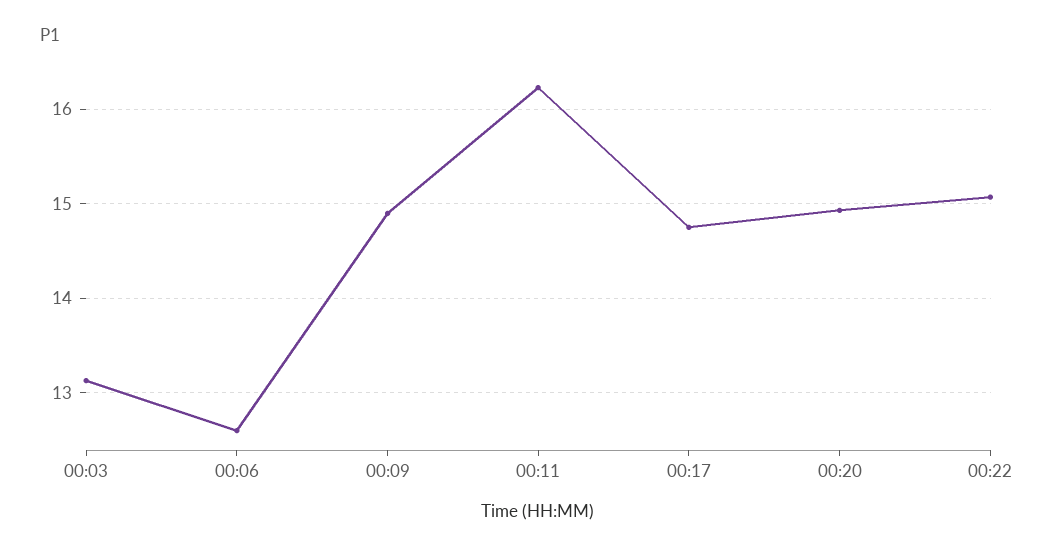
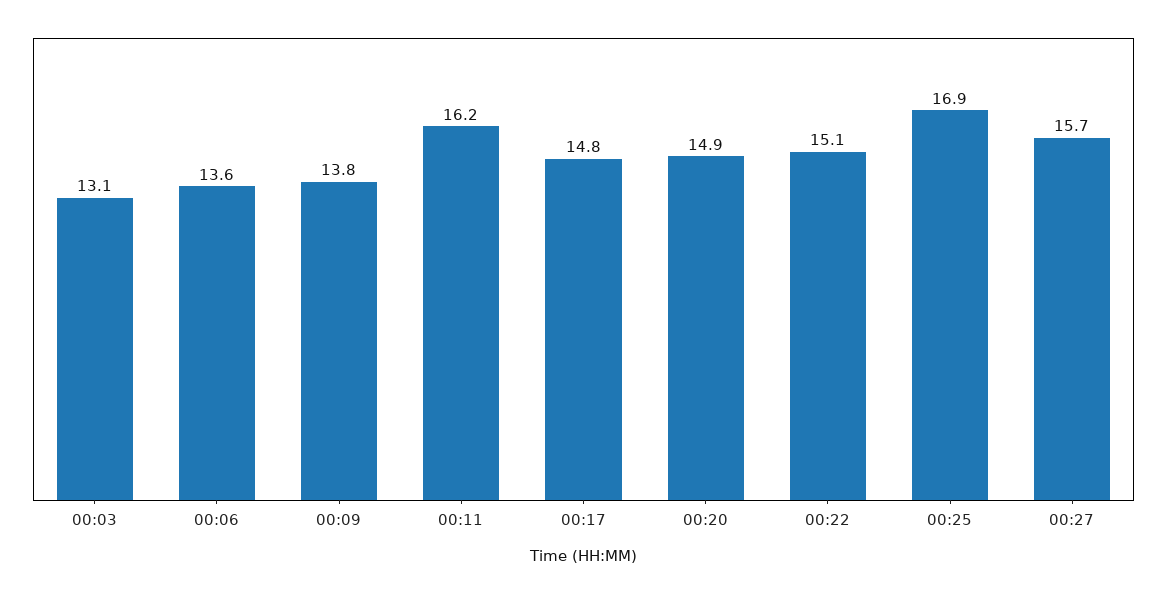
00:06: 12.6 -> 13.6
00:09: 14.9 -> 13.8
00:25: none -> 16.9
00:27: none -> 15.7

